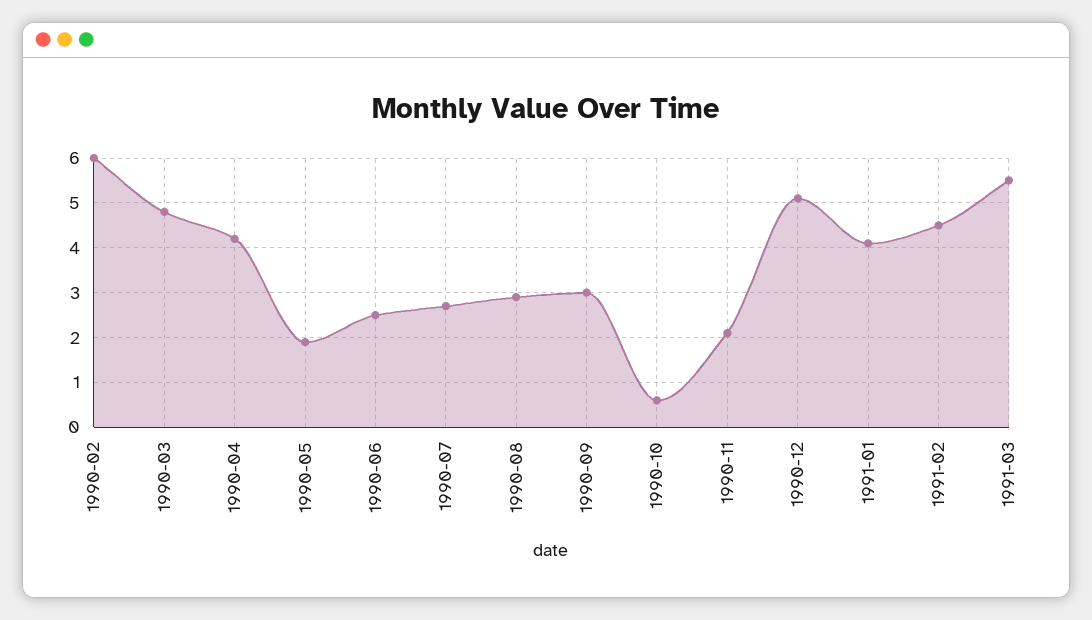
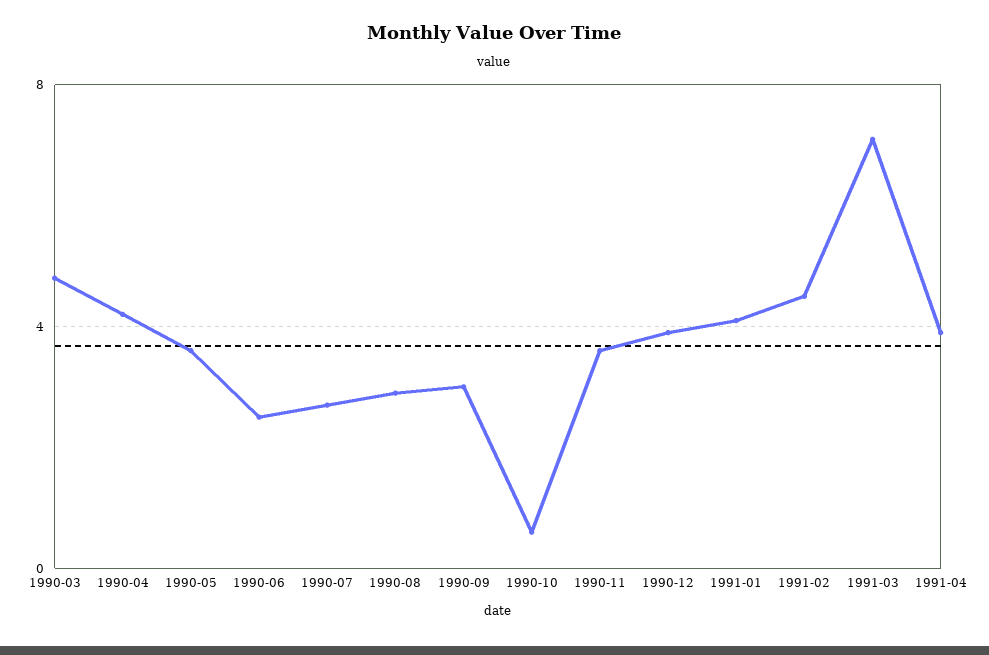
1990-02: 6 -> none
1990-05: 2 -> 3.5
1990-11: 2 -> 3.5
1990-12: 5 -> 4
1991-03: 5.5 -> 7
1991-04: none -> 4

